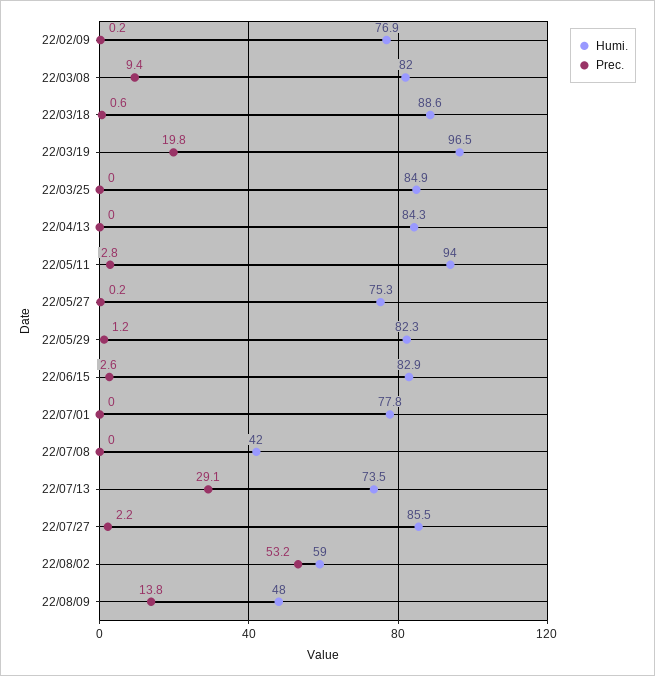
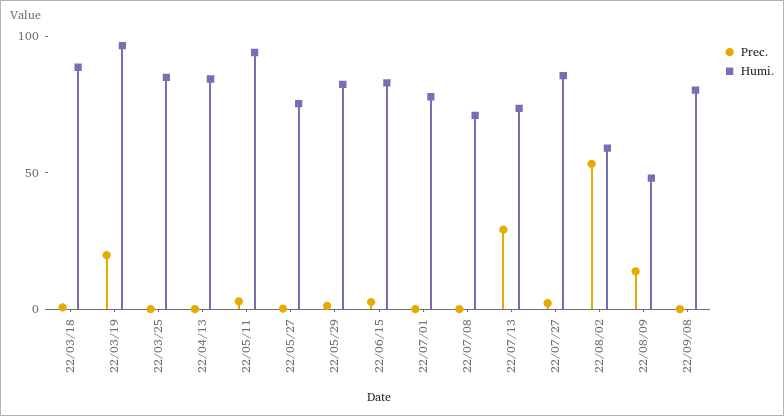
Humi., 22/02/09: 76.9 -> none
Prec., 22/02/09: 0.2 -> none
Humi., 22/03/08: 82 -> none
Prec., 22/03/08: 9.4 -> none
Humi., 22/07/08: 42 -> 70
Prec., 22/09/08: none -> 0
Humi., 22/09/08: none -> 80

